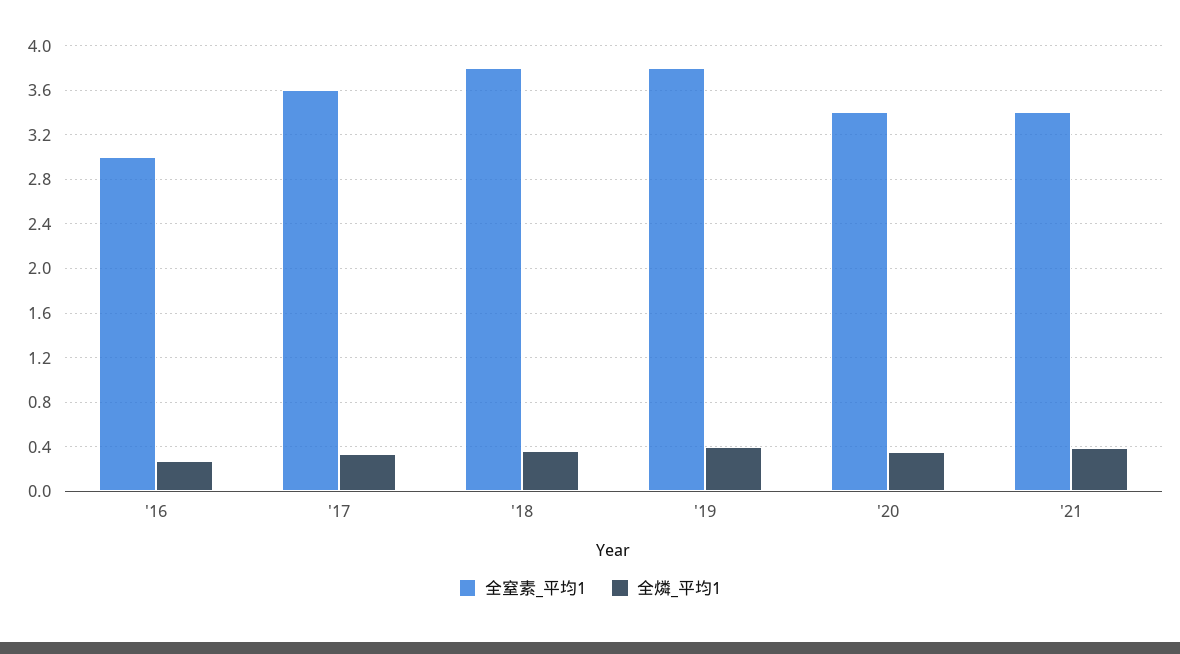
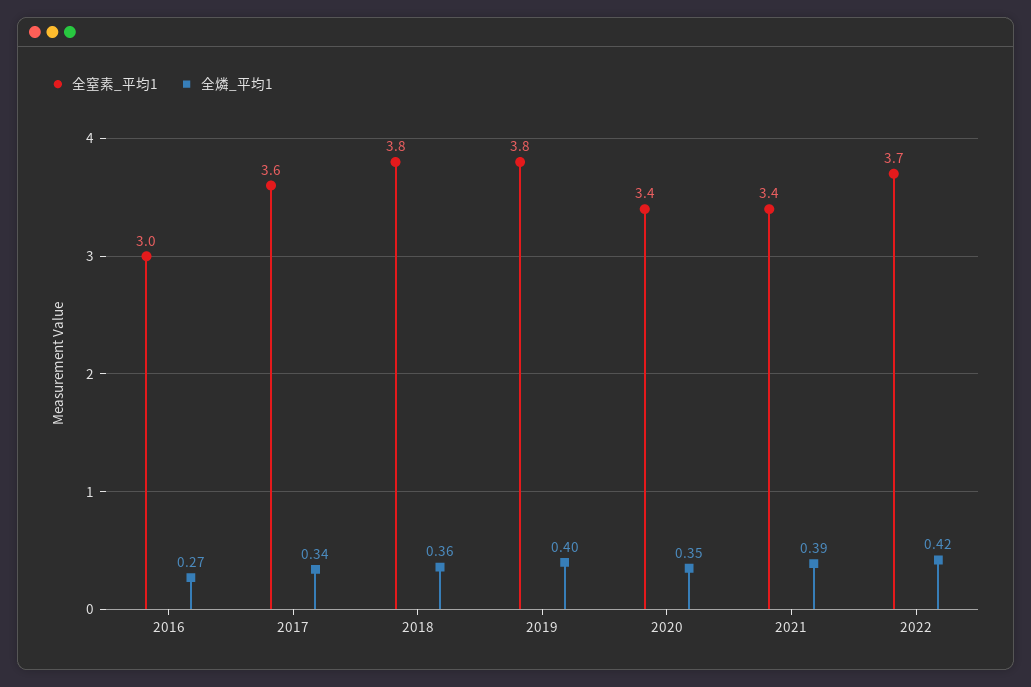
全窒素_平均1, 2022: none -> 3.7
全燐_平均1, 2022: none -> 0.42

